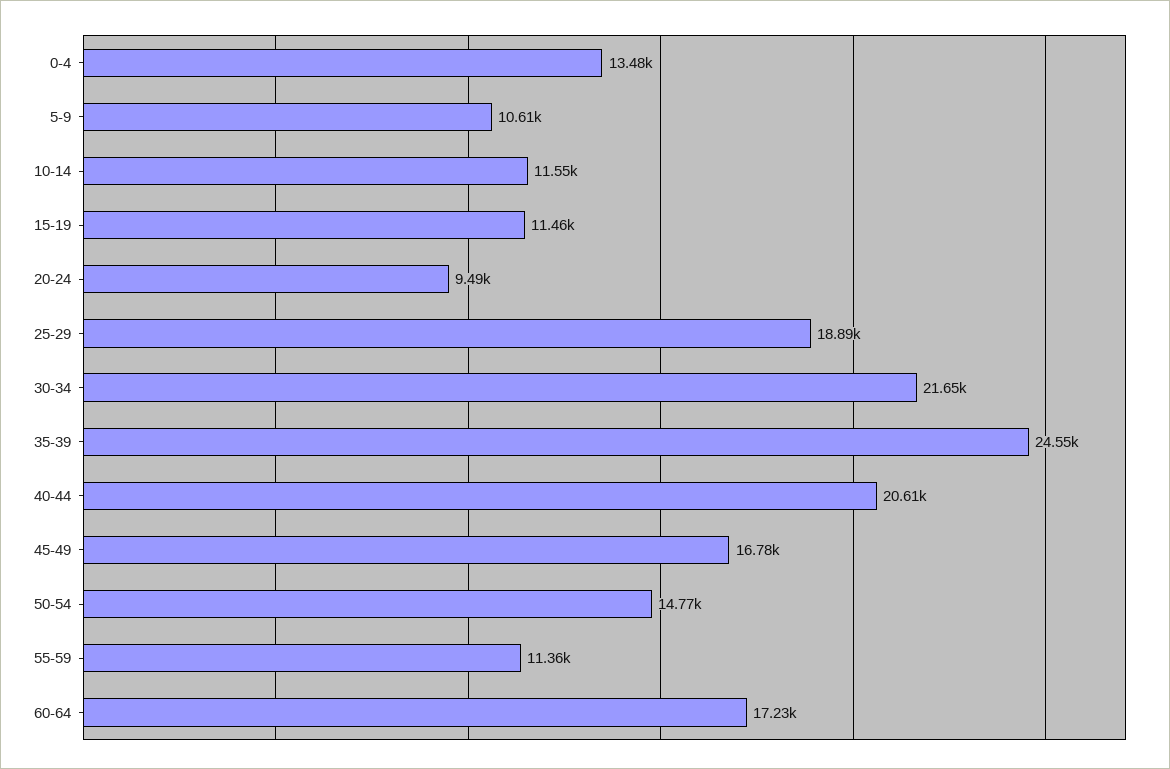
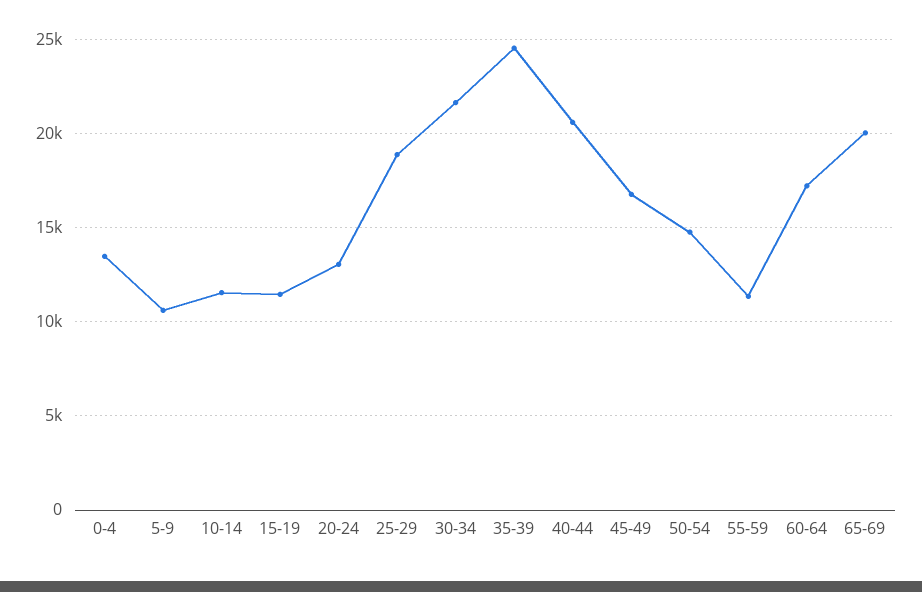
20-24: 9490 -> 13000
65-69: none -> 20000

